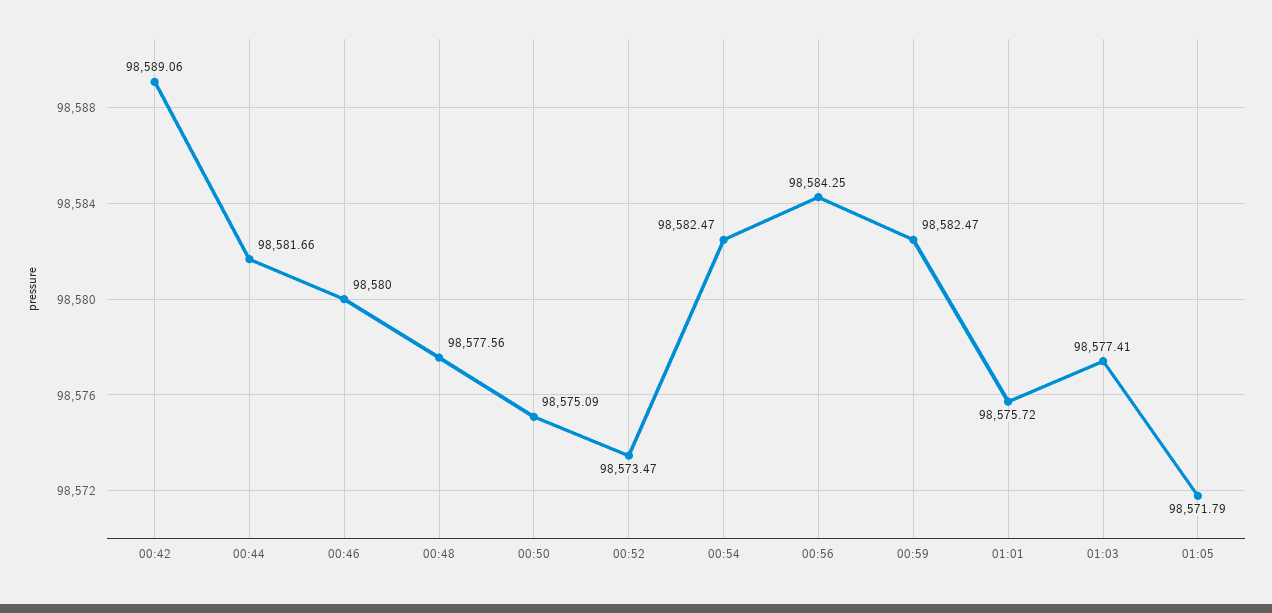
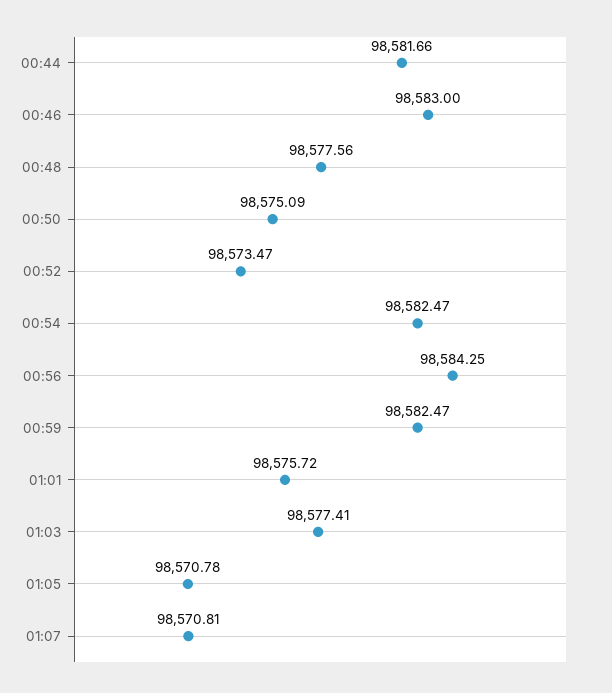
00:42: 98589.06 -> none
00:46: 98580 -> 98583
01:05: 98571.79 -> 98570.78
01:07: none -> 98570.81

